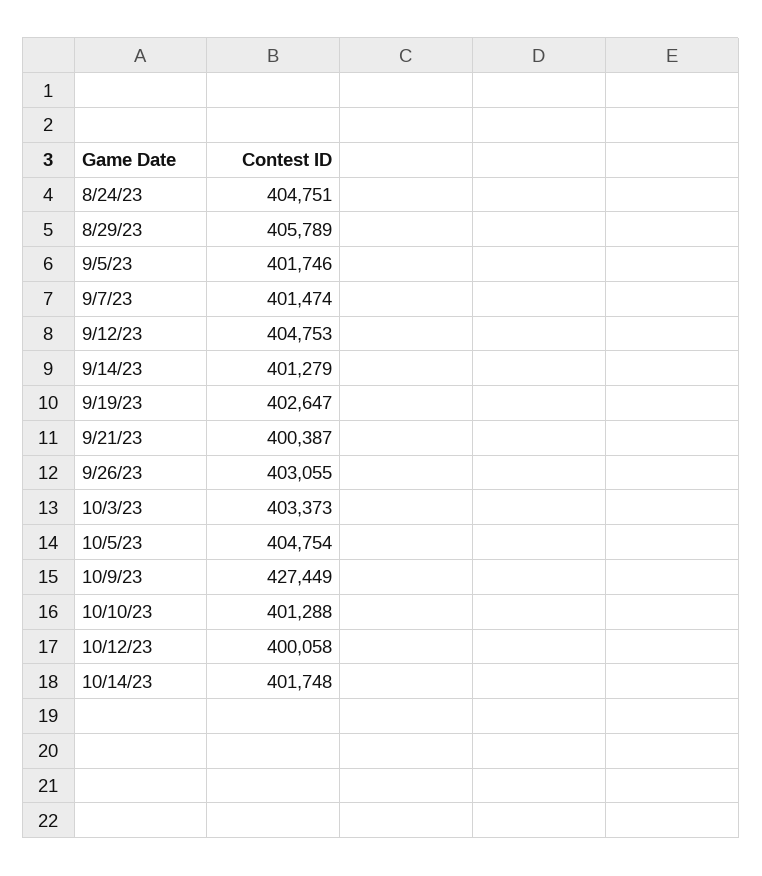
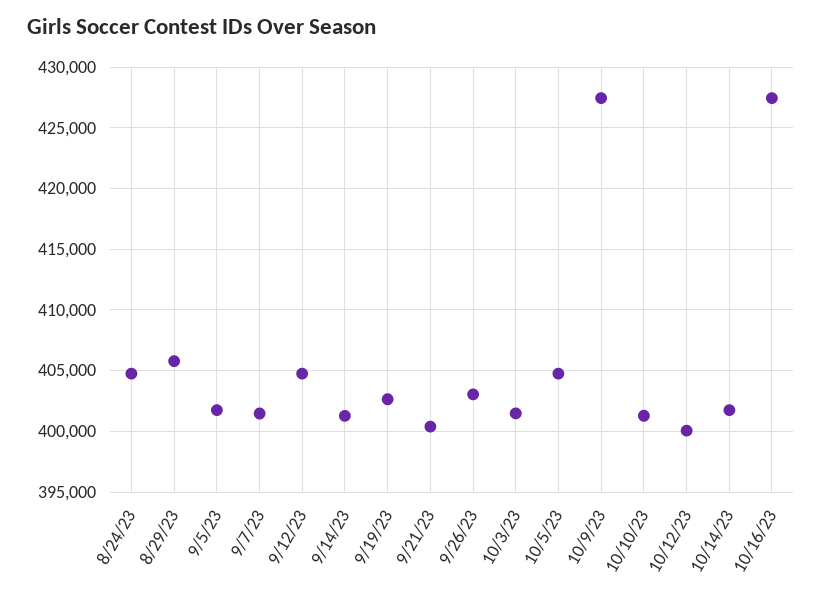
10/3/23: 403373 -> 401500
10/16/23: none -> 427500

